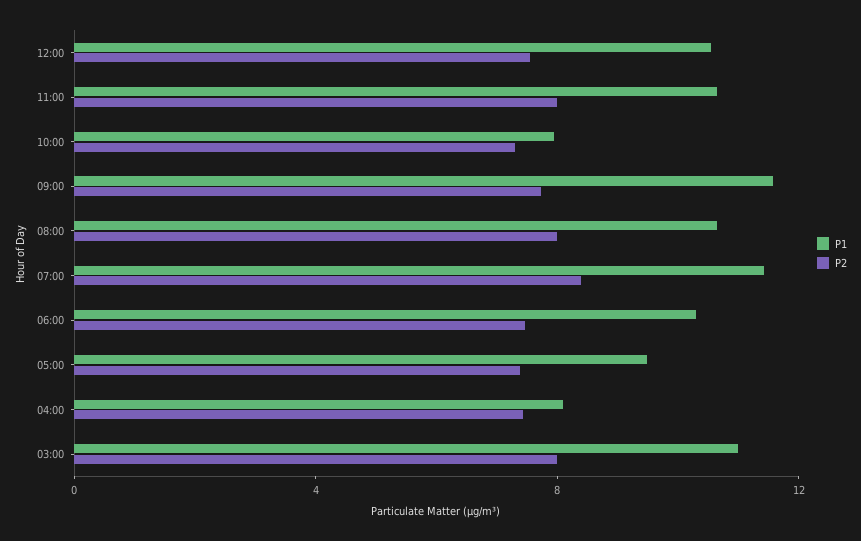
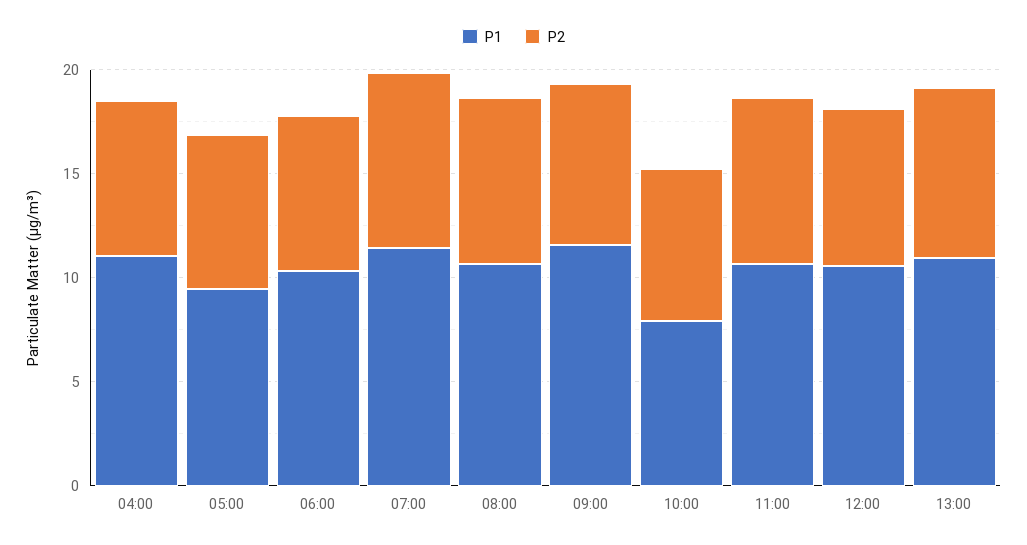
P1, 04:00: 8 -> 11
P1, 03:00: 11 -> none
P2, 03:00: 8 -> none
P1, 13:00: none -> 11
P2, 13:00: none -> 8

